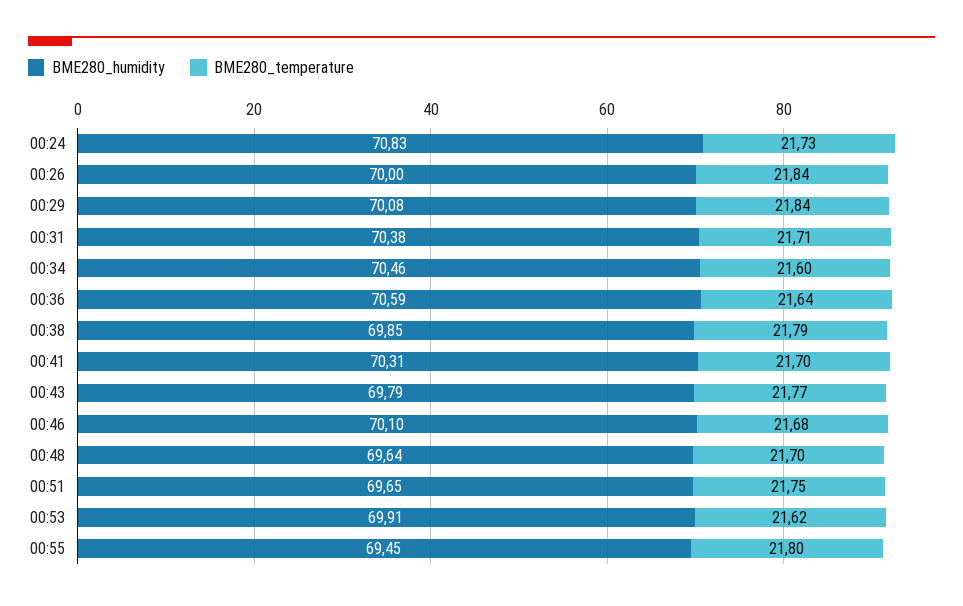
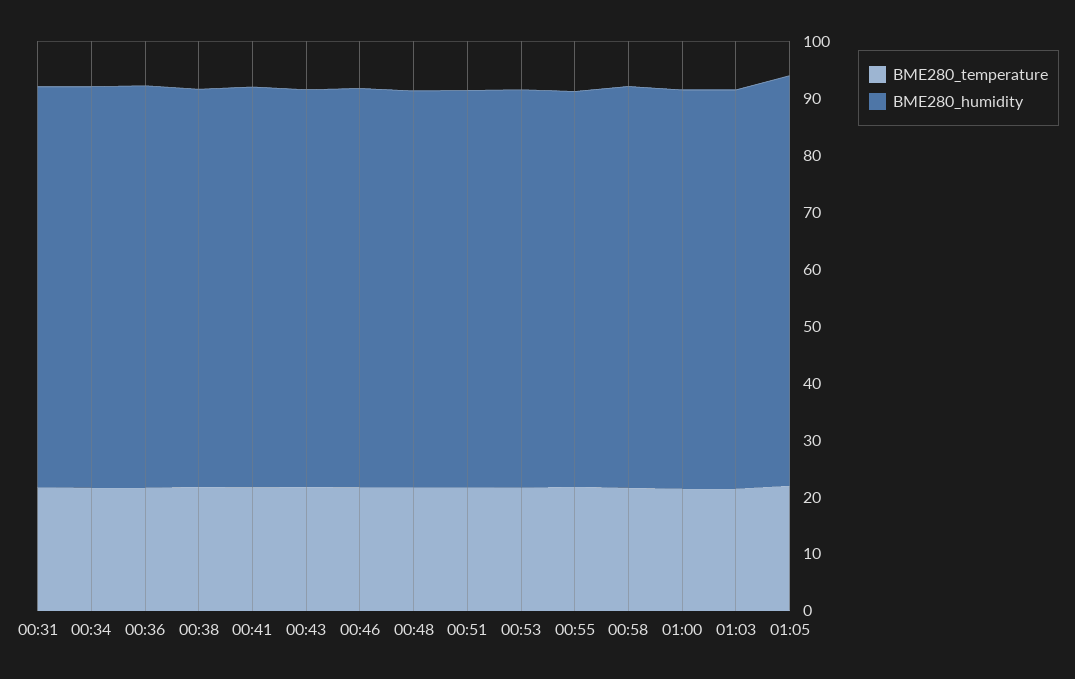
BME280_humidity, 00:24: 70.83 -> none
BME280_temperature, 00:24: 21.73 -> none
BME280_humidity, 00:26: 70 -> none
BME280_temperature, 00:26: 21.84 -> none
BME280_humidity, 00:29: 70.08 -> none
BME280_temperature, 00:29: 21.84 -> none
BME280_temperature, 00:58: none -> 22
BME280_humidity, 00:58: none -> 70
BME280_temperature, 01:00: none -> 22
BME280_humidity, 01:00: none -> 70
BME280_temperature, 01:03: none -> 22
BME280_humidity, 01:03: none -> 70
BME280_temperature, 01:05: none -> 22
BME280_humidity, 01:05: none -> 72

